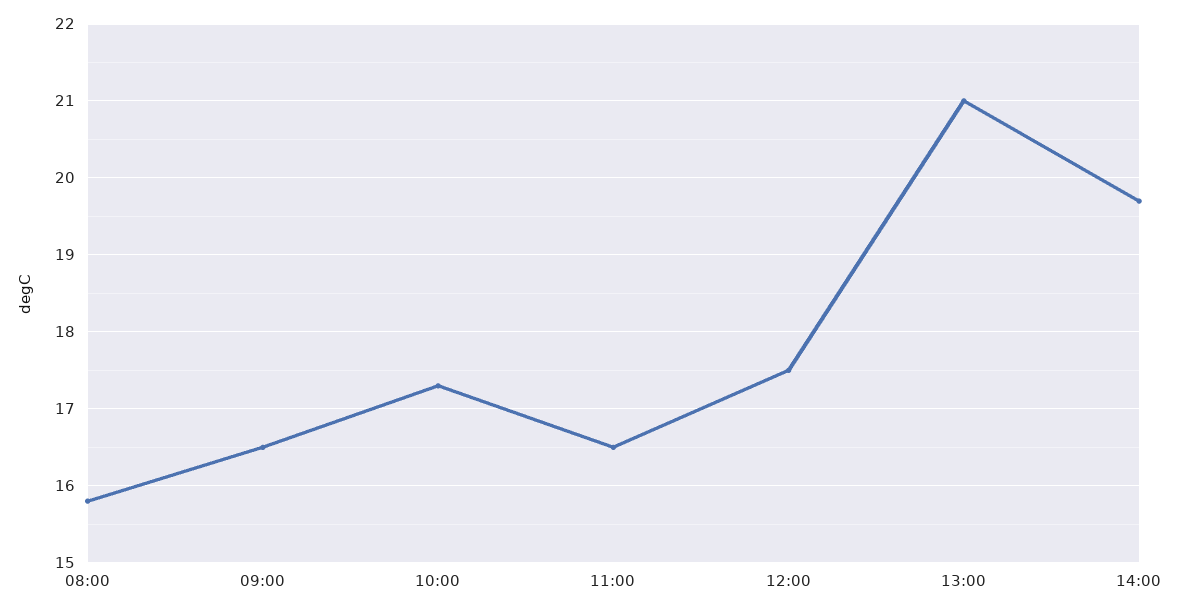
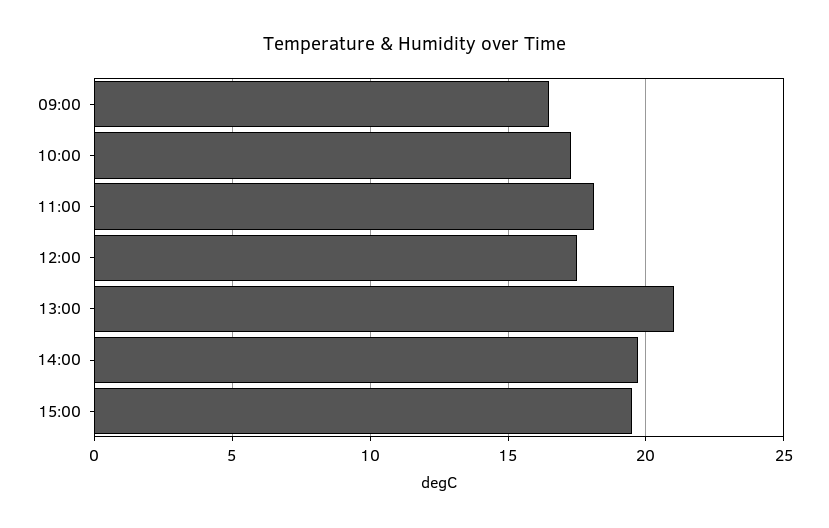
08:00: 15.8 -> none
11:00: 16.5 -> 18
15:00: none -> 19.5

